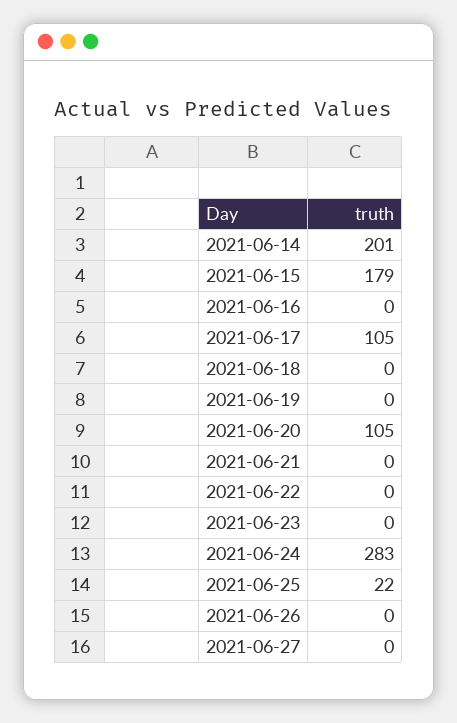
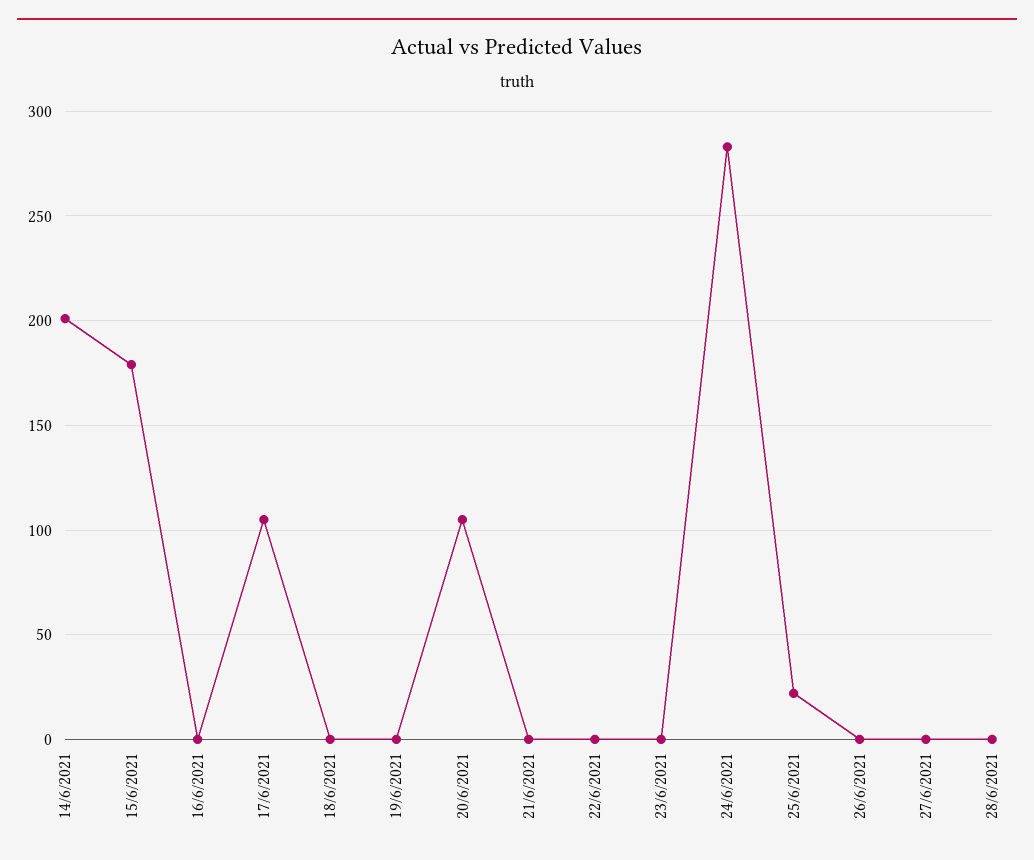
28/6/2021: none -> 0

